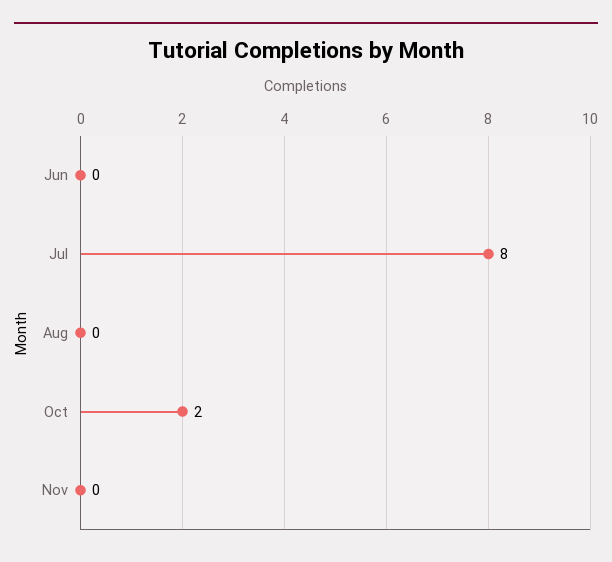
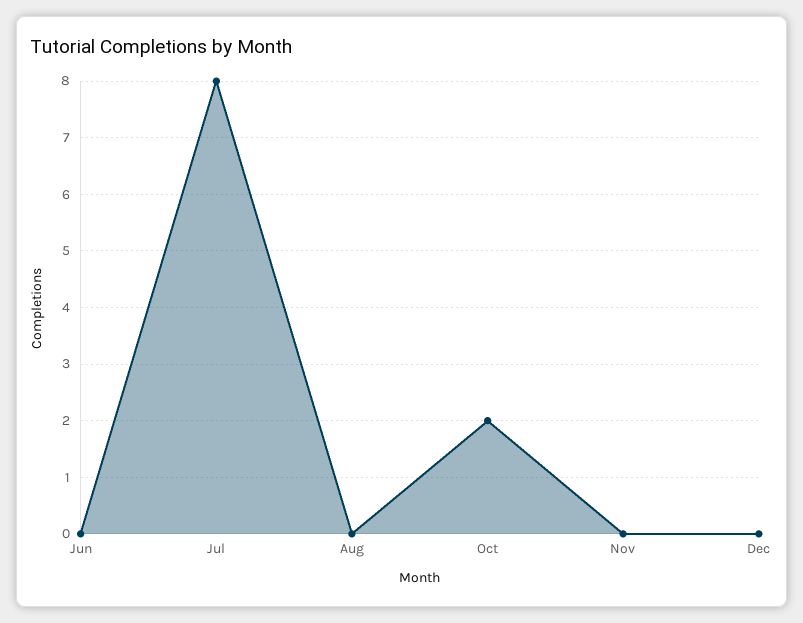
Dec: none -> 0

